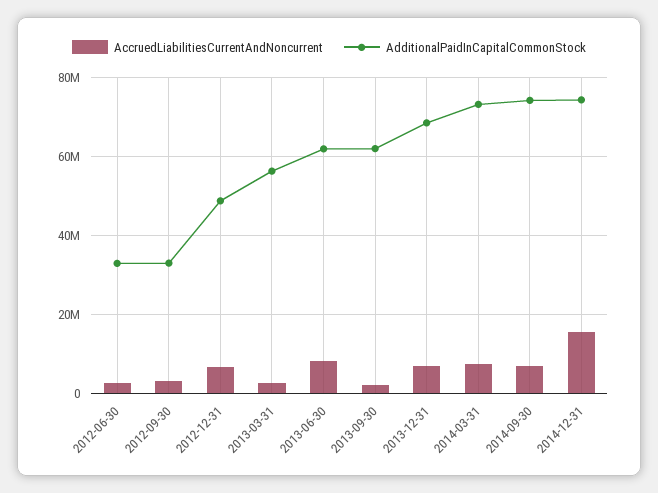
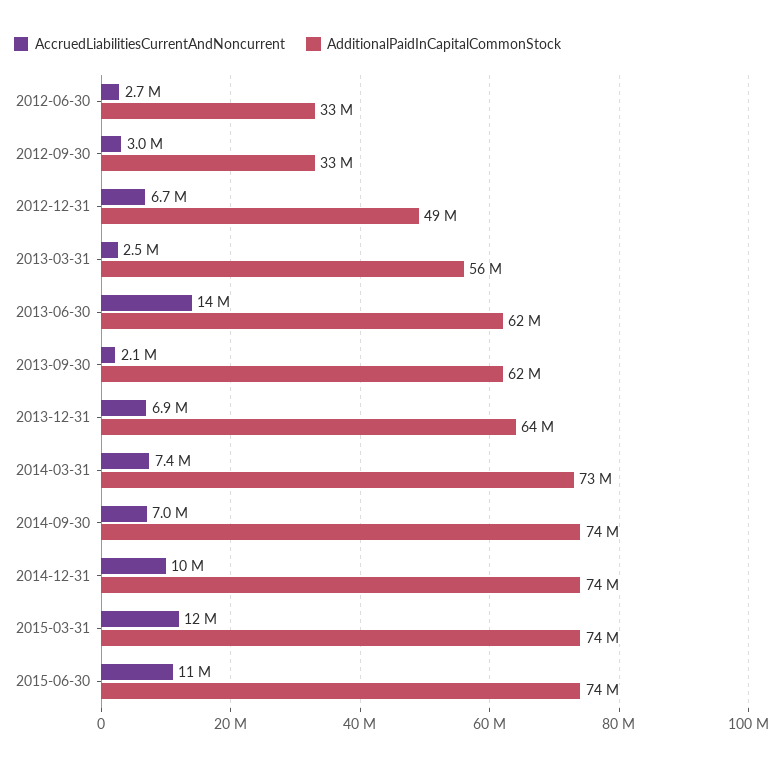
AccruedLiabilitiesCurrentAndNoncurrent, 2013-06-30: 8000000 -> 14000000
AdditionalPaidInCapitalCommonStock, 2013-12-31: 68000000 -> 64000000
AccruedLiabilitiesCurrentAndNoncurrent, 2014-12-31: 16000000 -> 10000000
AccruedLiabilitiesCurrentAndNoncurrent, 2015-03-31: none -> 12000000
AdditionalPaidInCapitalCommonStock, 2015-03-31: none -> 74000000
AccruedLiabilitiesCurrentAndNoncurrent, 2015-06-30: none -> 11000000
AdditionalPaidInCapitalCommonStock, 2015-06-30: none -> 74000000

